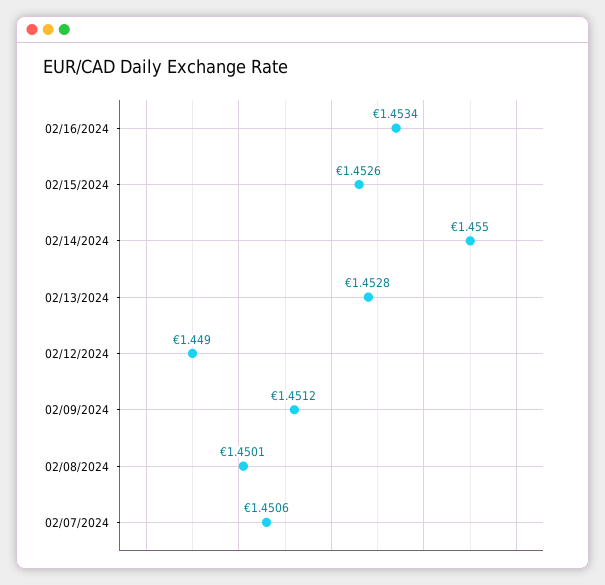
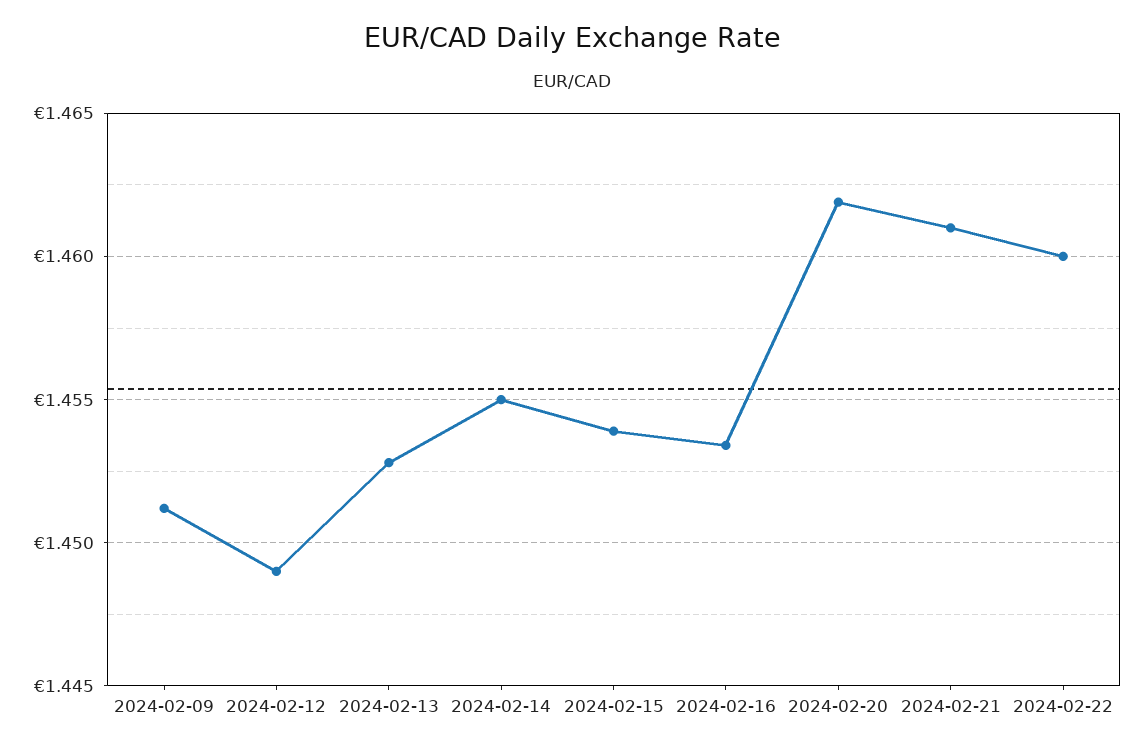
02/15/2024: 1.4526 -> 1.454
02/08/2024: 1.4501 -> none
02/07/2024: 1.4506 -> none
2024-02-20: none -> 1.462
2024-02-21: none -> 1.461
2024-02-22: none -> 1.46

